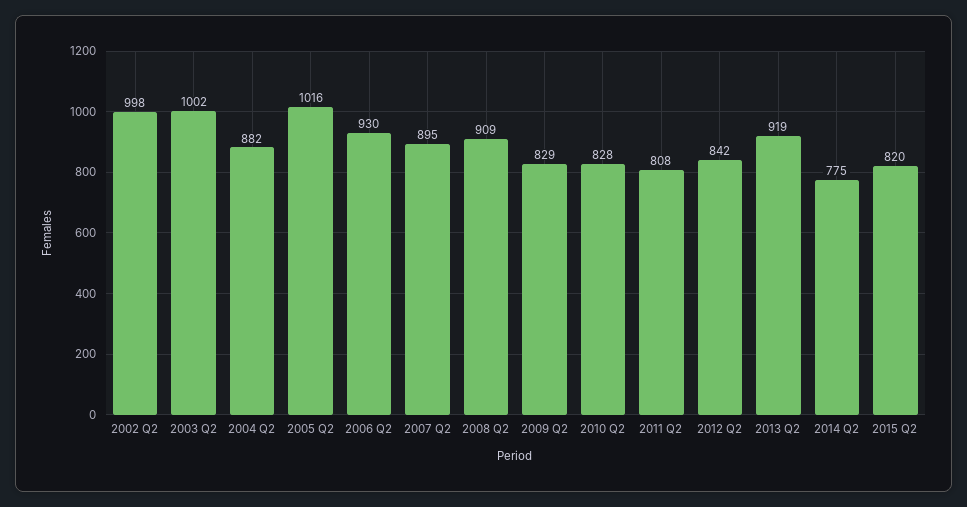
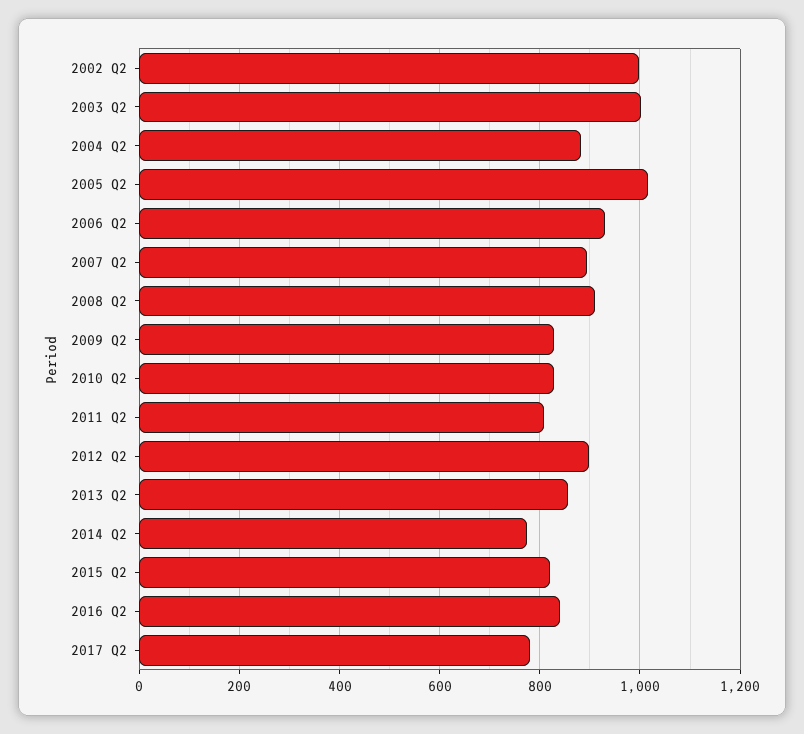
2012 Q2: 842 -> 900
2013 Q2: 919 -> 860
2016 Q2: none -> 840
2017 Q2: none -> 780

